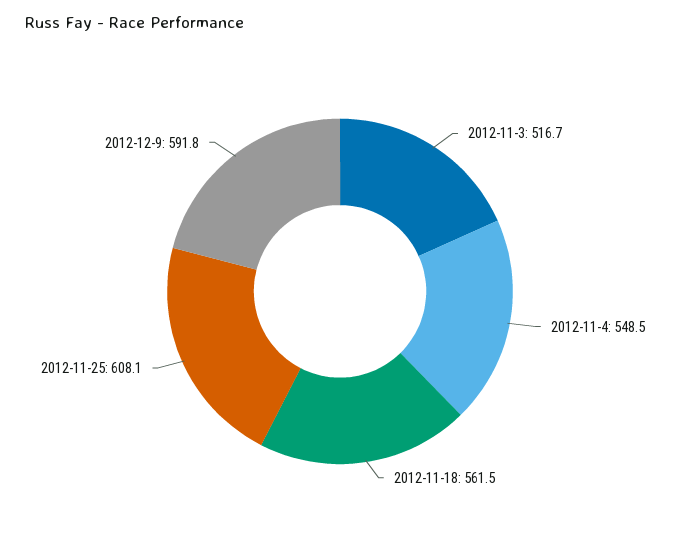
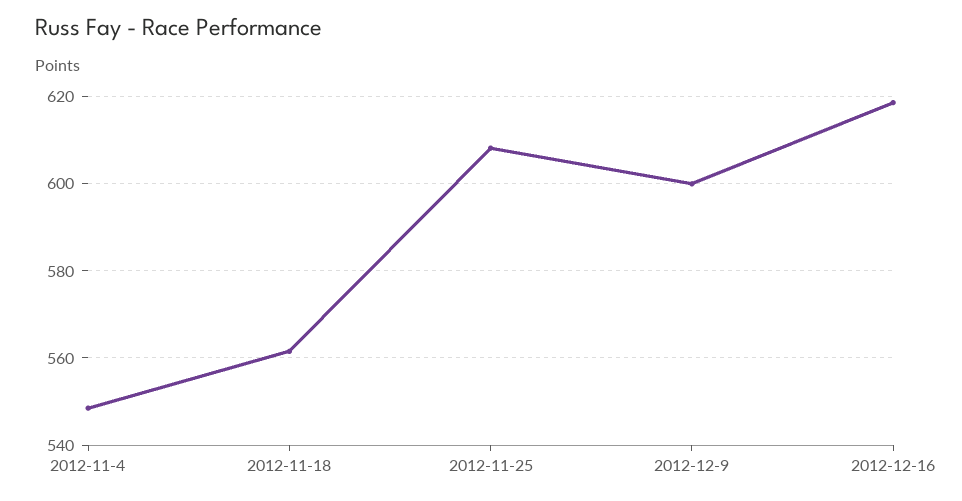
2012-11-3: 516.7 -> none
2012-12-9: 591.8 -> 600
2012-12-16: none -> 618

